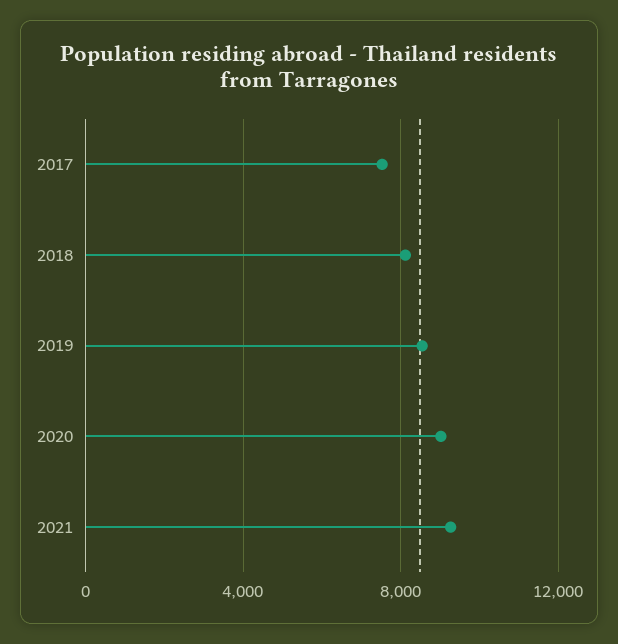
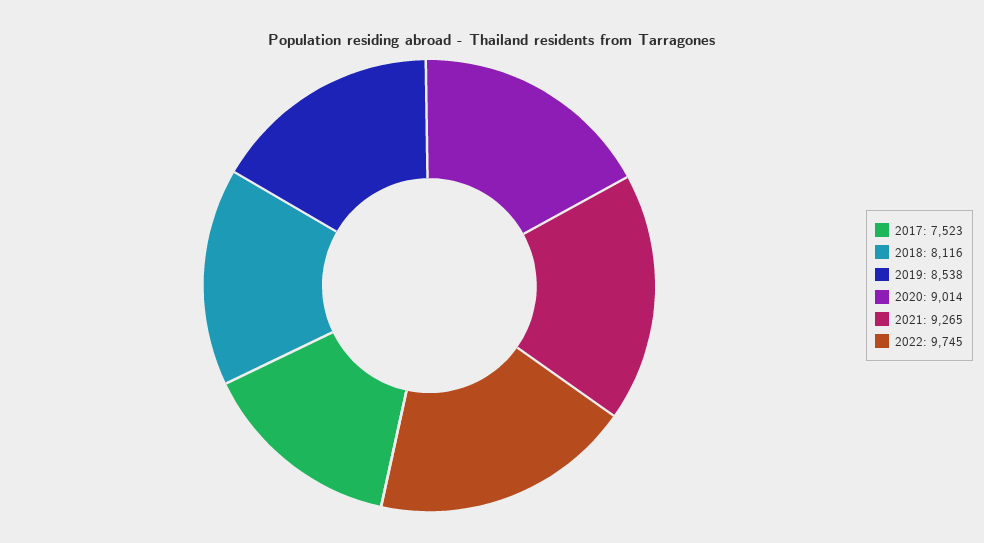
2022: none -> 9745

